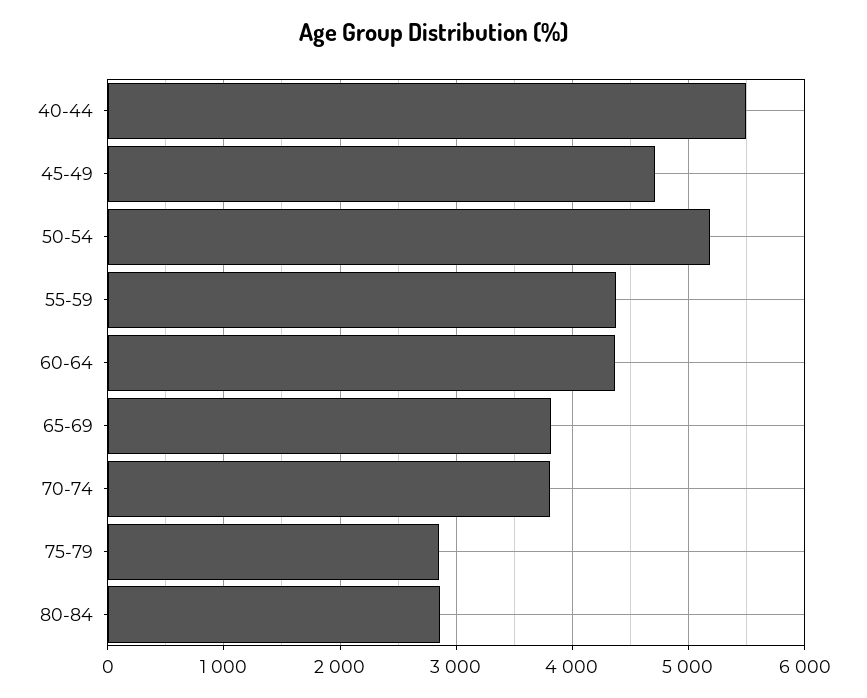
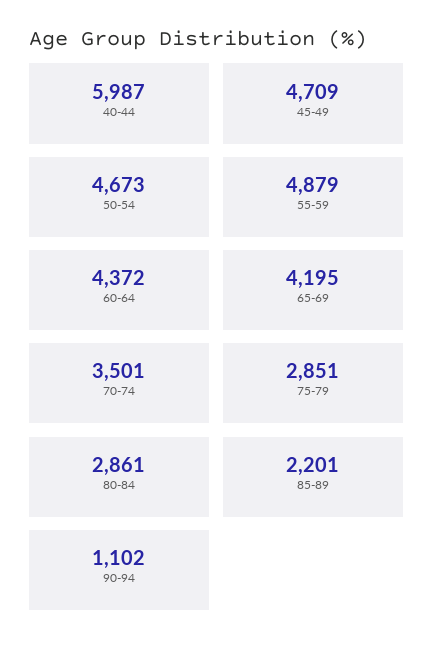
40-44: 5500 -> 5987
50-54: 5200 -> 4673
55-59: 4400 -> 4879
65-69: 3800 -> 4195
70-74: 3800 -> 3501
85-89: none -> 2201
90-94: none -> 1102

